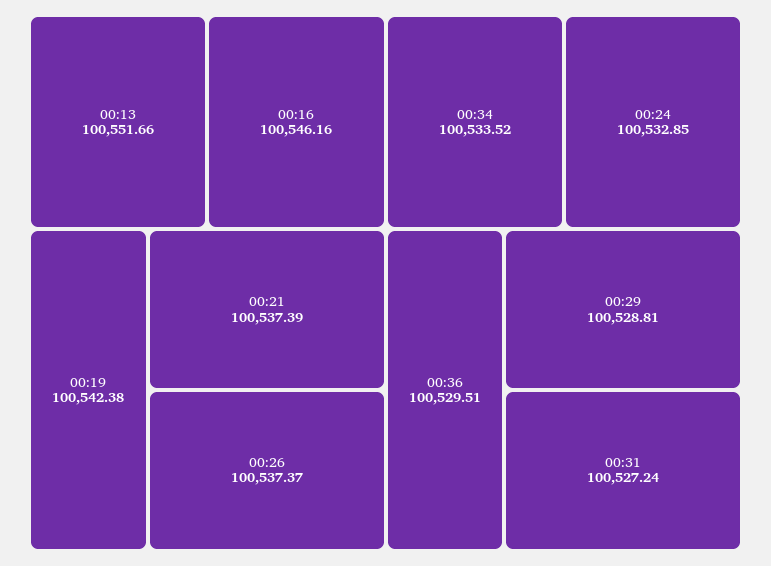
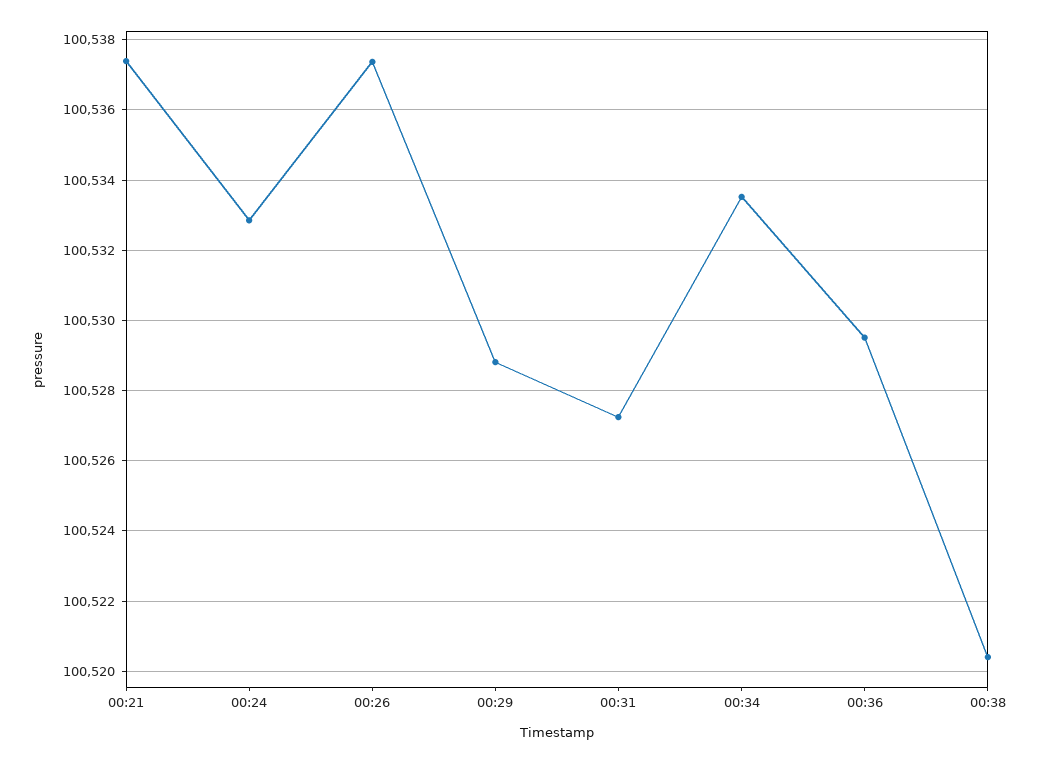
00:13: 100551.66 -> none
00:16: 100546.16 -> none
00:19: 100542.38 -> none
00:38: none -> 100520.4

